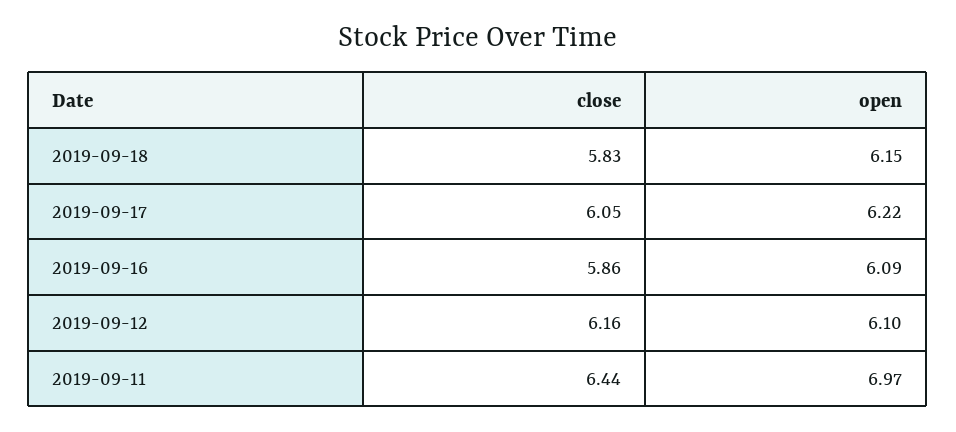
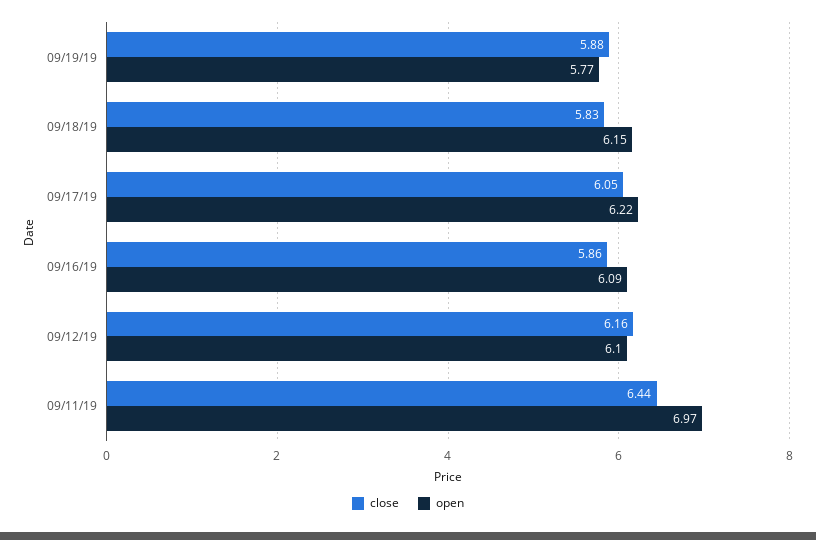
close, 09/19/19: none -> 5.88
open, 09/19/19: none -> 5.77

